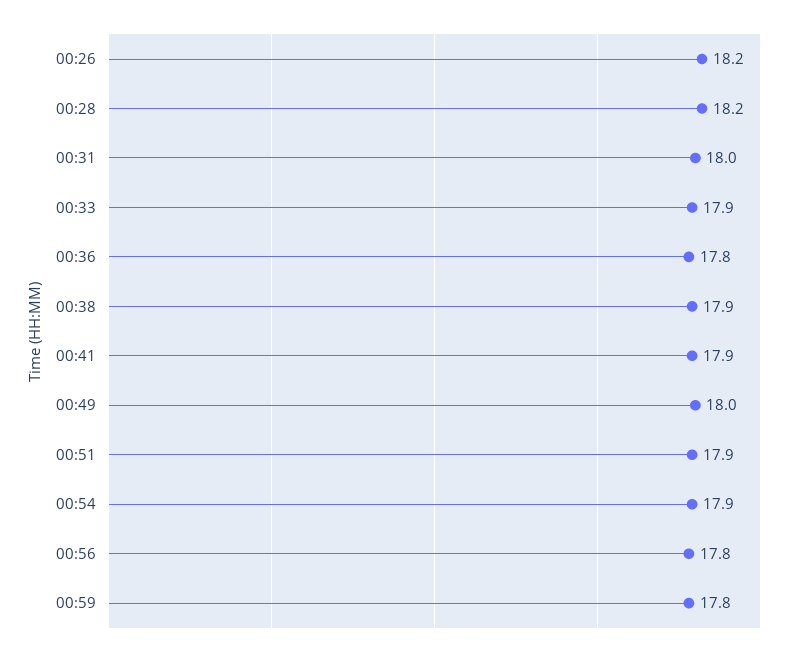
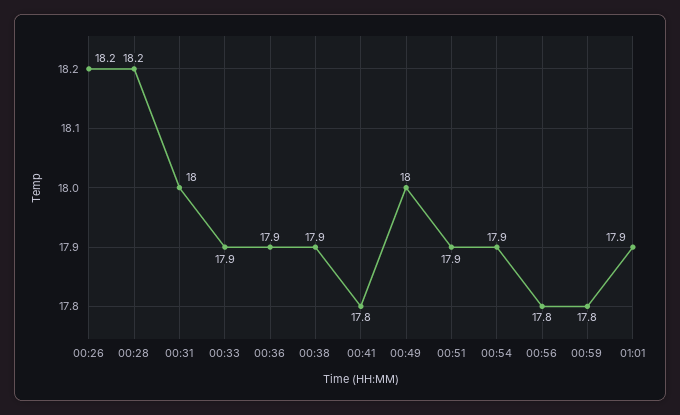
00:36: 17.8 -> 17.9
00:41: 17.9 -> 17.8
01:01: none -> 17.9

